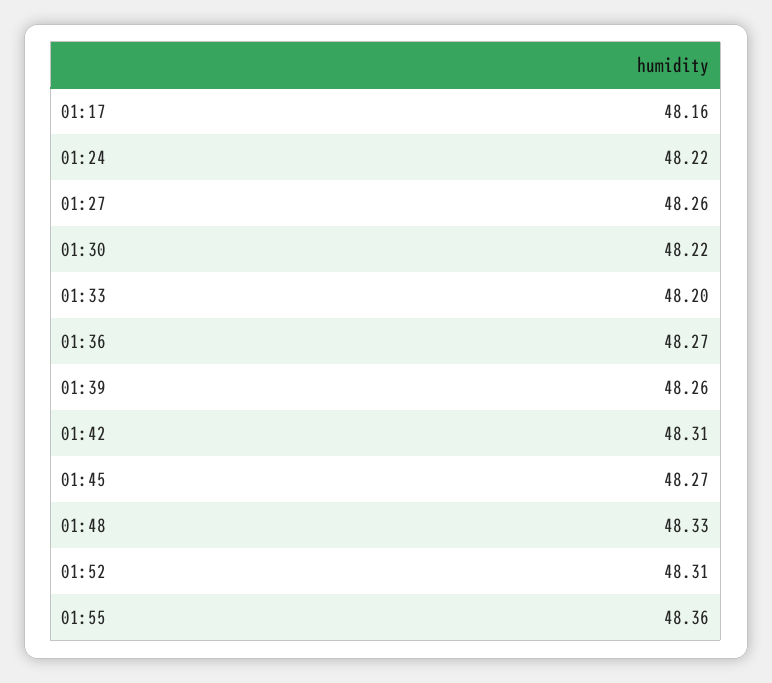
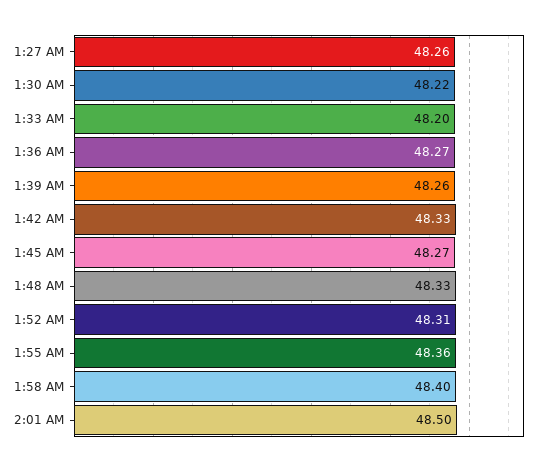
01:17: 48.16 -> none
01:24: 48.22 -> none
01:42: 48.31 -> 48.33
1:58 AM: none -> 48.4
2:01 AM: none -> 48.5

